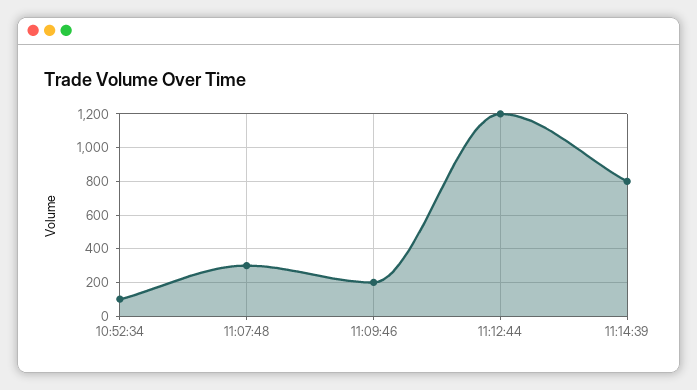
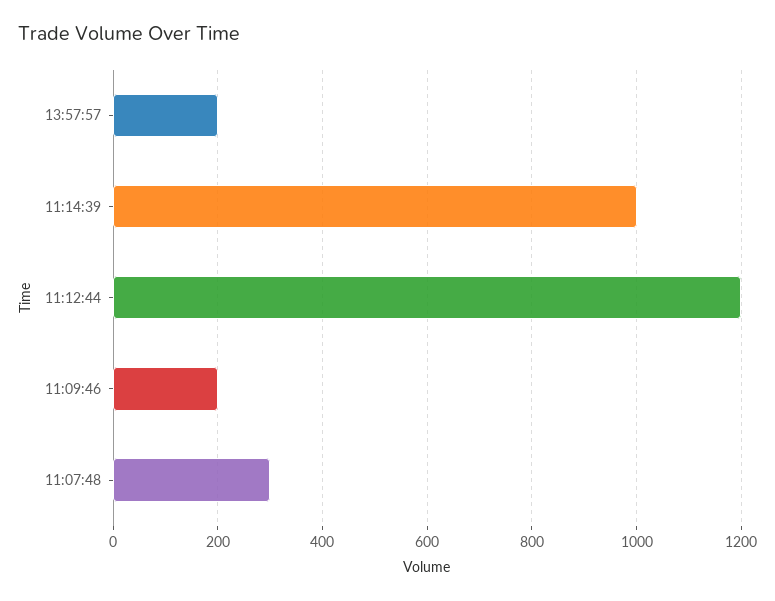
10:52:34: 100 -> none
11:14:39: 800 -> 1000
13:57:57: none -> 200

